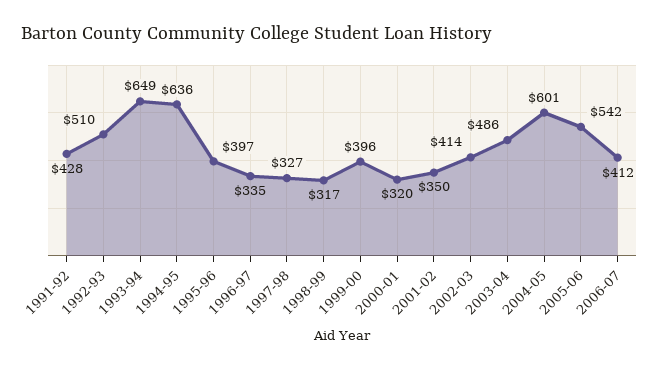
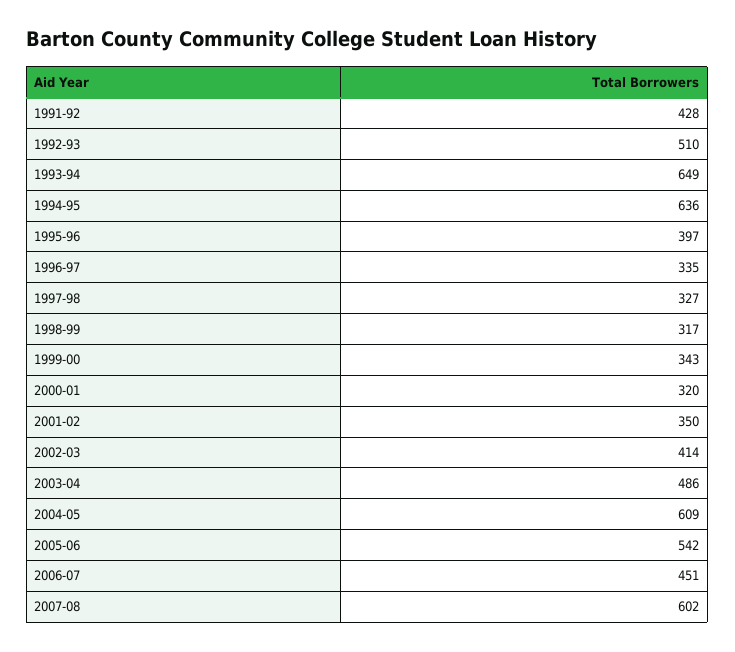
1999-00: 396 -> 343
2004-05: 601 -> 609
2006-07: 412 -> 451
2007-08: none -> 602

